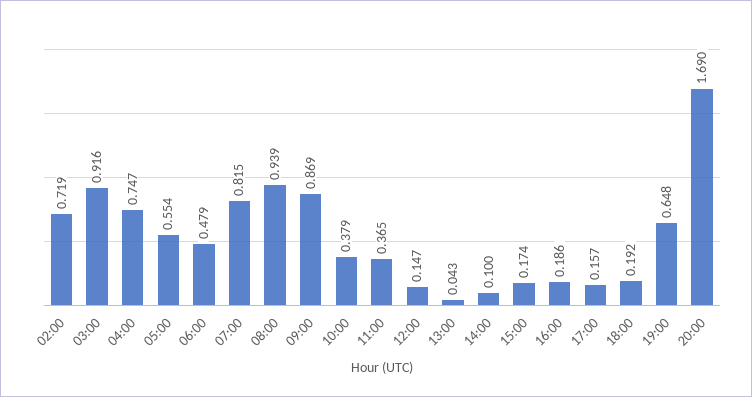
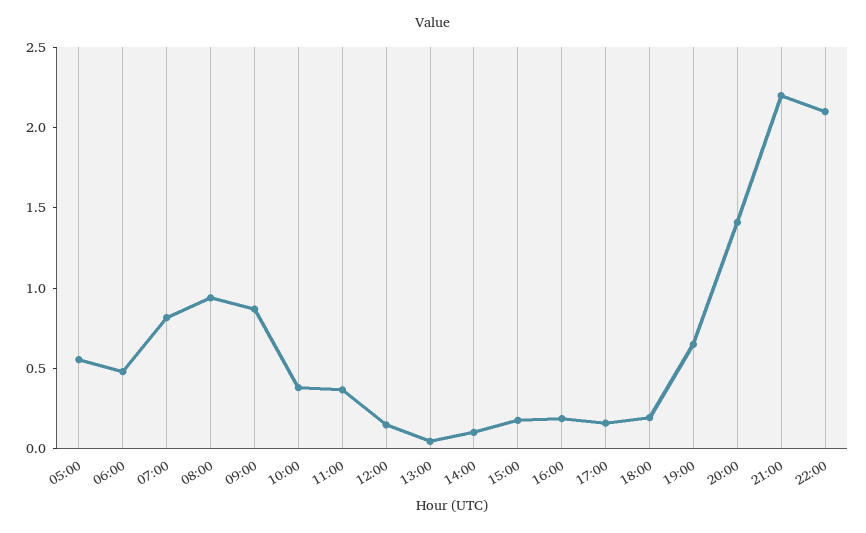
02:00: 0.719 -> none
03:00: 0.916 -> none
04:00: 0.747 -> none
20:00: 1.69 -> 1.4
21:00: none -> 2.2
22:00: none -> 2.1

